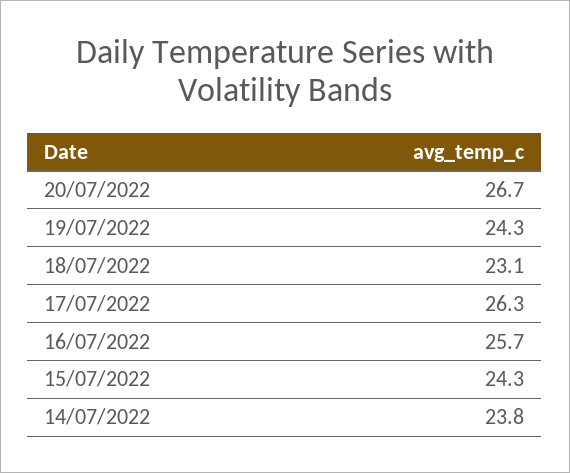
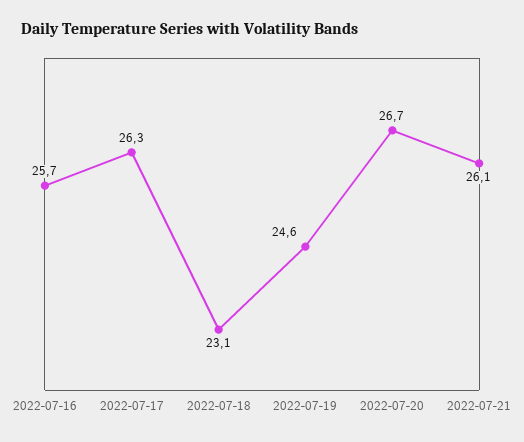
19/07/2022: 24.3 -> 24.6
15/07/2022: 24.3 -> none
14/07/2022: 23.8 -> none
2022-07-21: none -> 26.1

